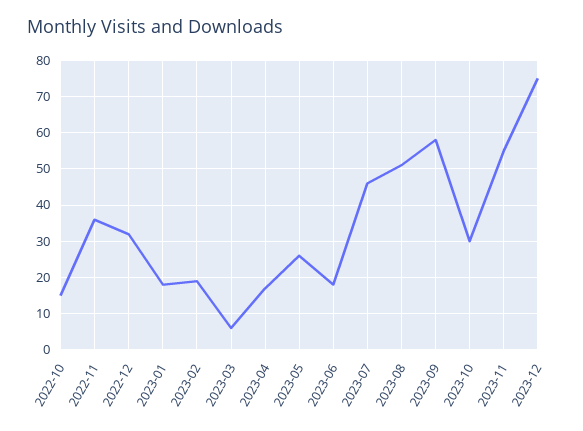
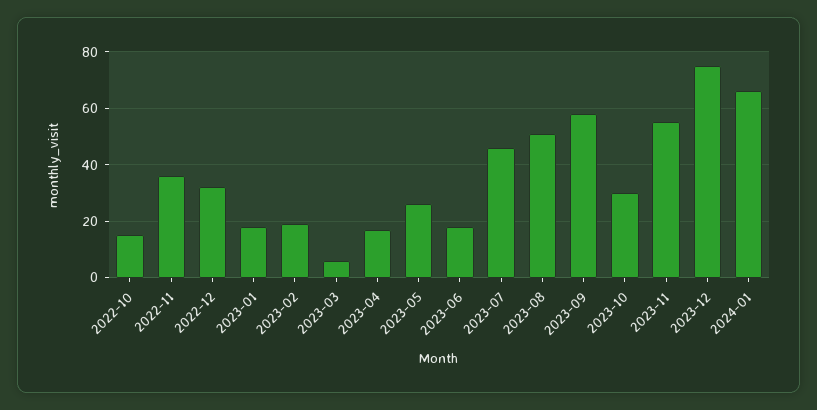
2024-01: none -> 65

